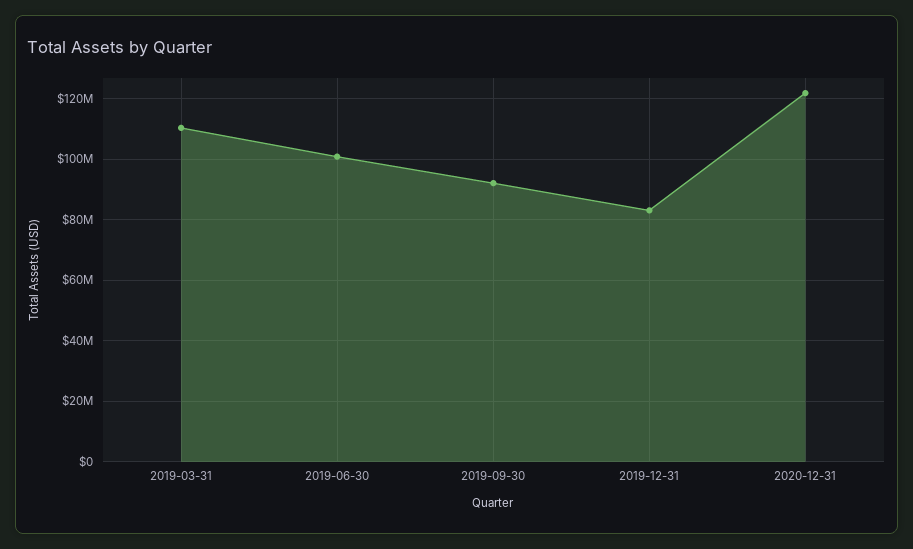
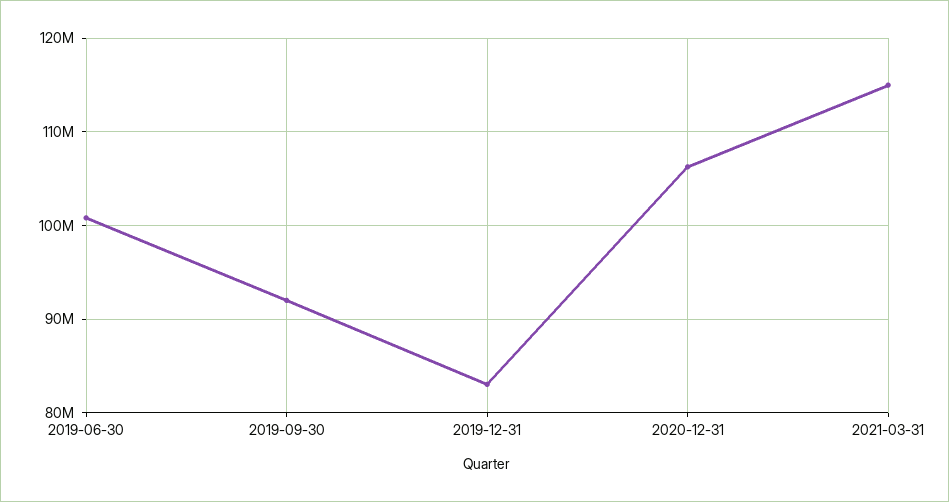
2019-03-31: 110000000 -> none
2020-12-31: 122000000 -> 106000000
2021-03-31: none -> 115000000

